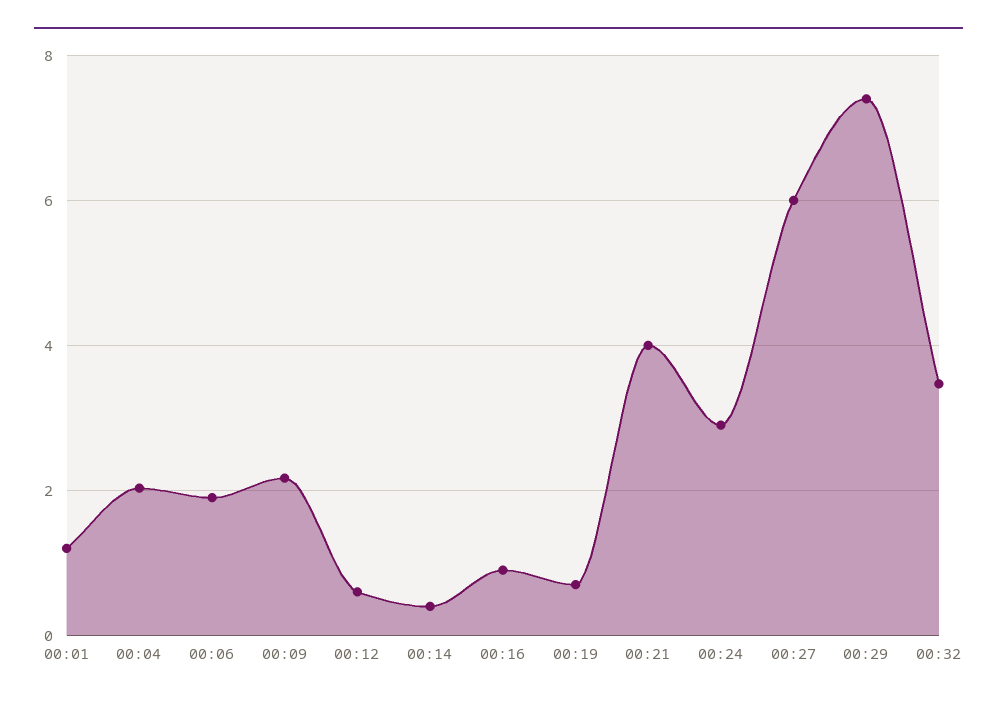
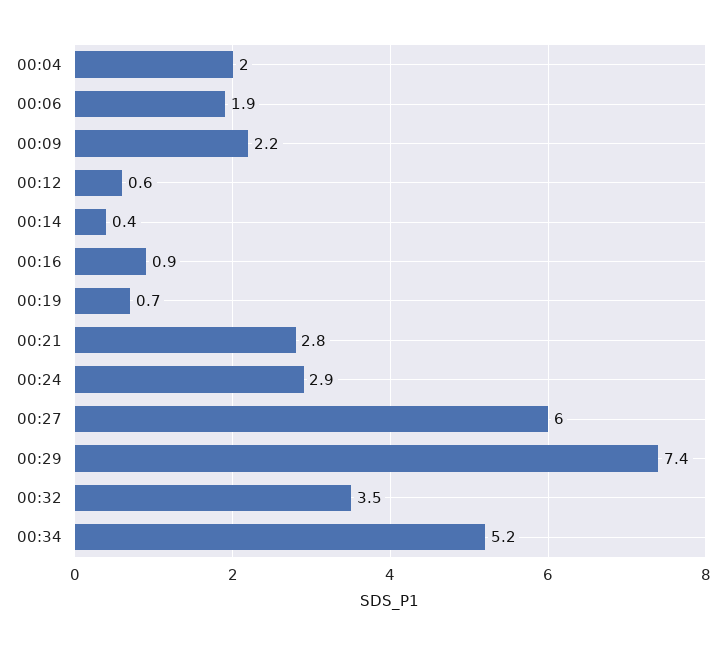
00:01: 1.2 -> none
00:21: 4 -> 2.8
00:34: none -> 5.2

